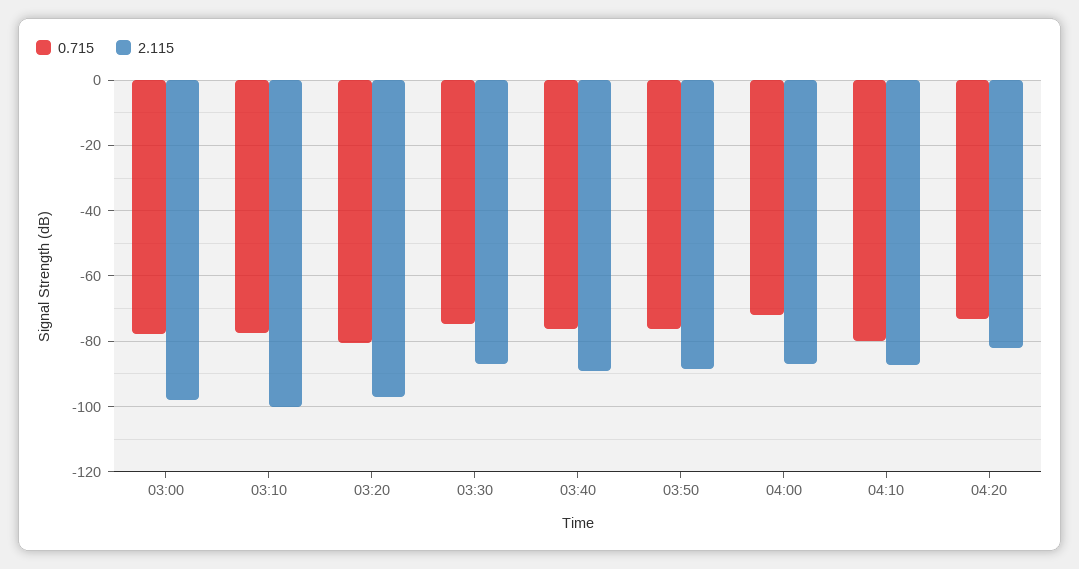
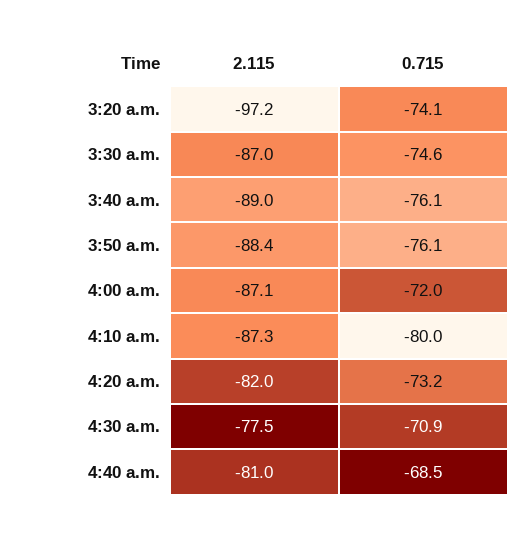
0.715, 03:00: -78 -> none
2.115, 03:00: -98 -> none
0.715, 03:10: -78 -> none
2.115, 03:10: -100 -> none
0.715, 03:20: -80 -> -74.1
2.115, 4:30 a.m.: none -> -77.5
0.715, 4:30 a.m.: none -> -70.9
2.115, 4:40 a.m.: none -> -81
0.715, 4:40 a.m.: none -> -68.5

